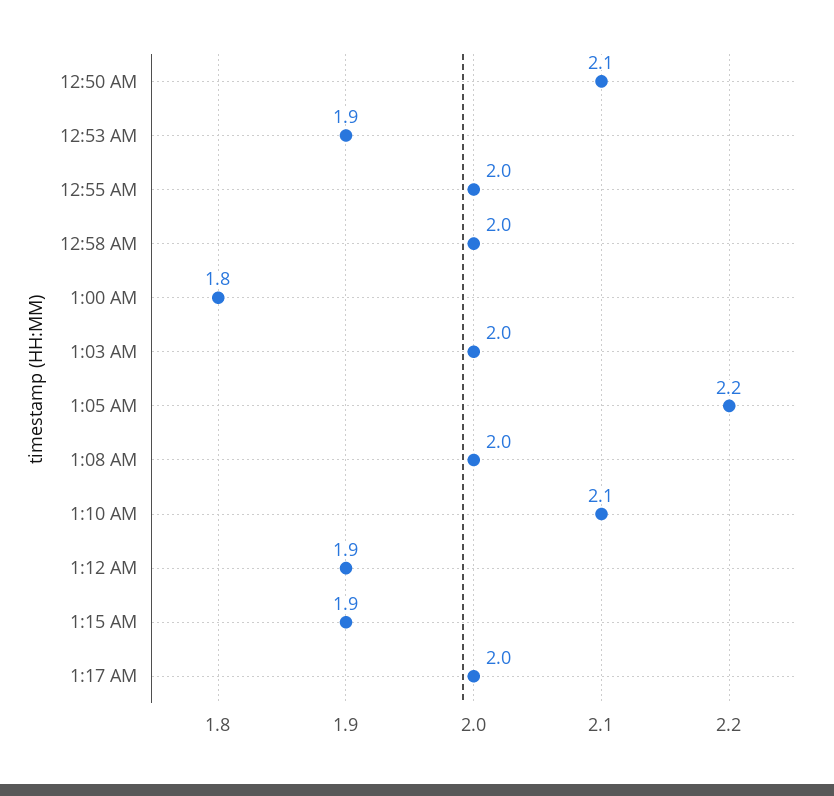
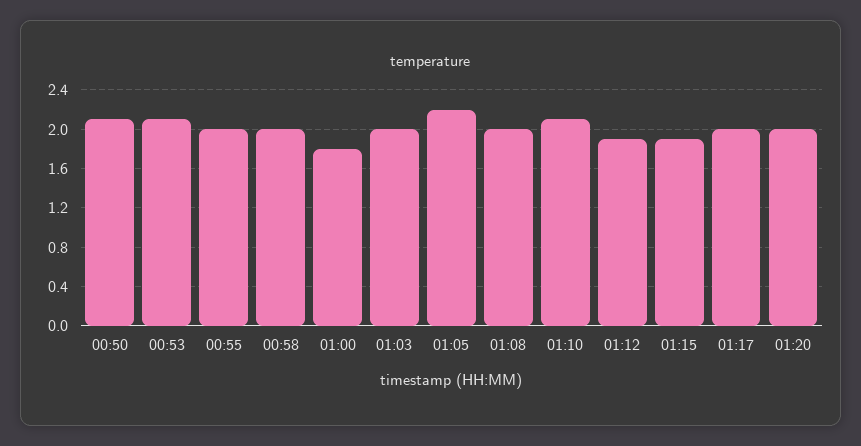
12:53 AM: 1.9 -> 2.1
01:20: none -> 2

